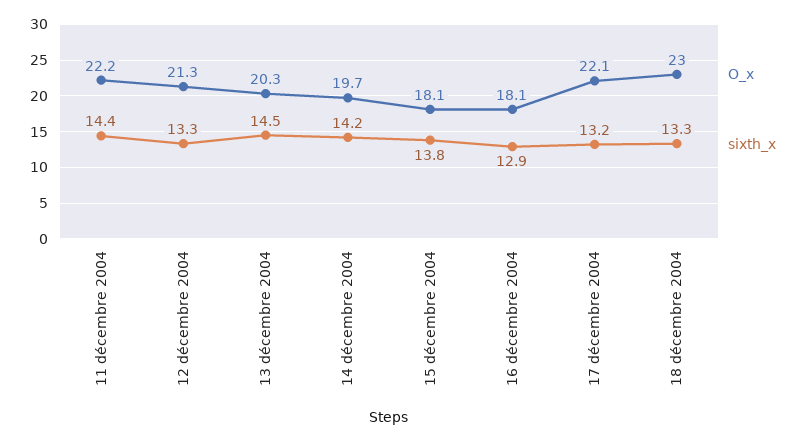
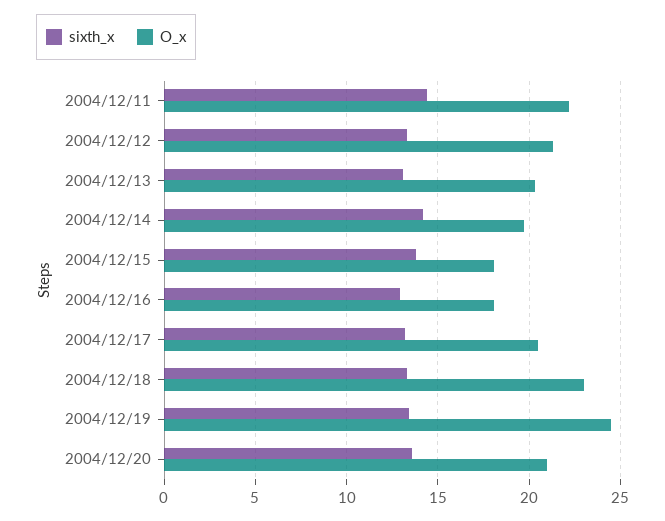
sixth_x, 13 décembre 2004: 14.5 -> 13
O_x, 17 décembre 2004: 22.1 -> 20.5
sixth_x, 2004/12/19: none -> 13.5
O_x, 2004/12/19: none -> 24.5
sixth_x, 2004/12/20: none -> 13.5
O_x, 2004/12/20: none -> 21

